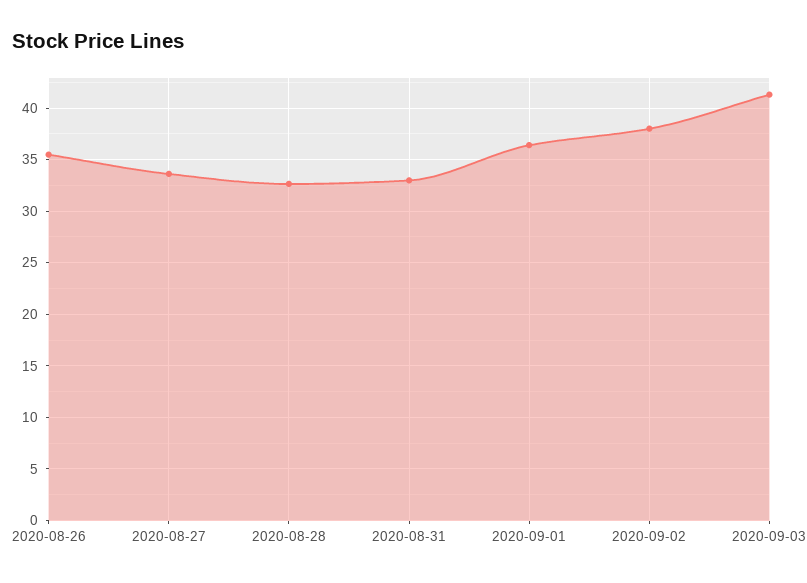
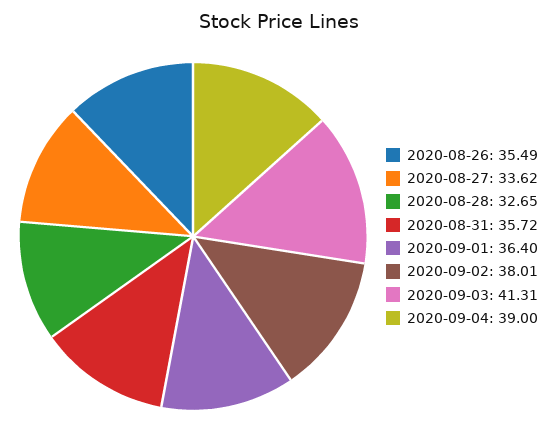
2020-08-31: 33 -> 35.72
2020-09-04: none -> 39

